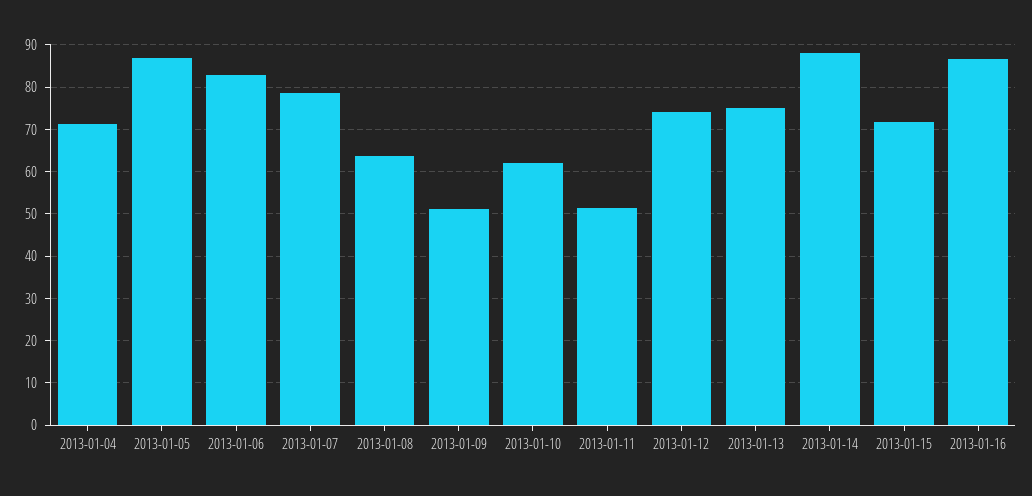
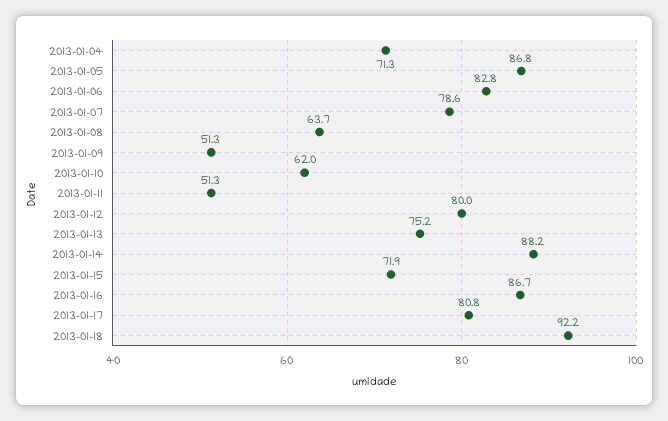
2013-01-12: 74 -> 80
2013-01-17: none -> 80.8
2013-01-18: none -> 92.2

